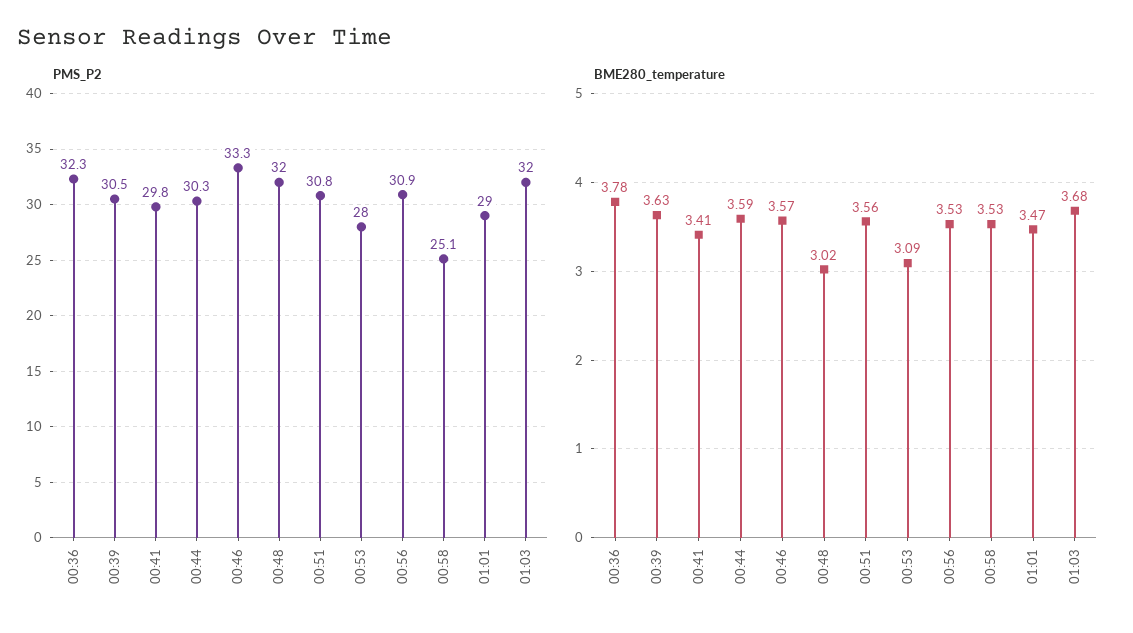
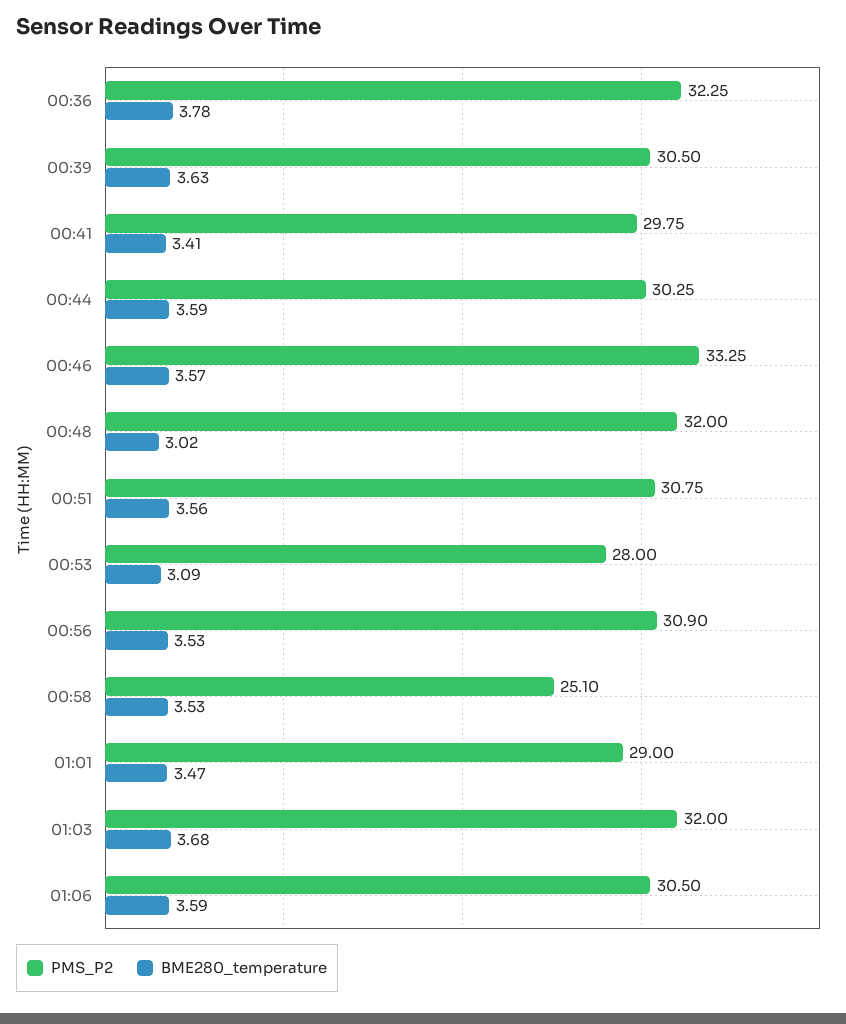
PMS_P2, 01:06: none -> 30.5
BME280_temperature, 01:06: none -> 3.59

